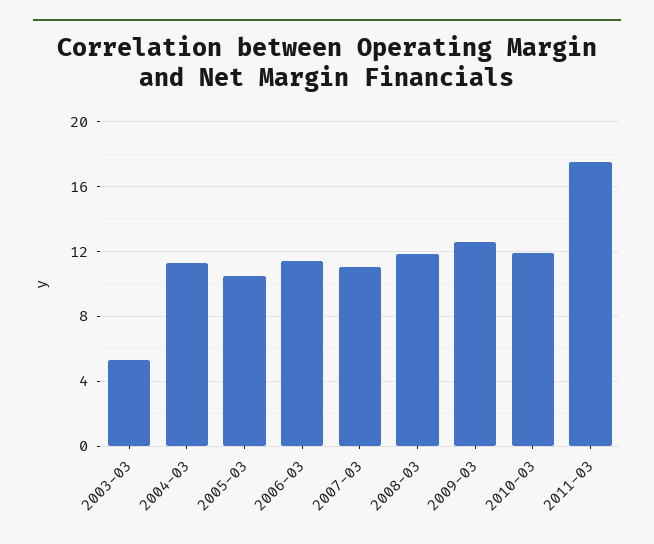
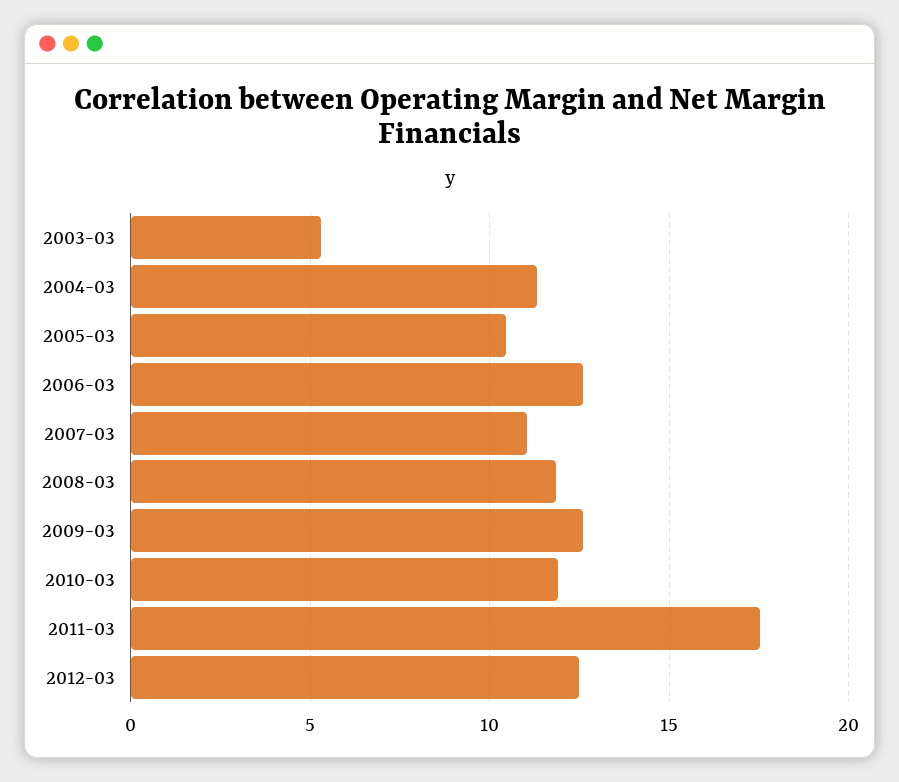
2006-03: 11.5 -> 12.5
2012-03: none -> 12.5

